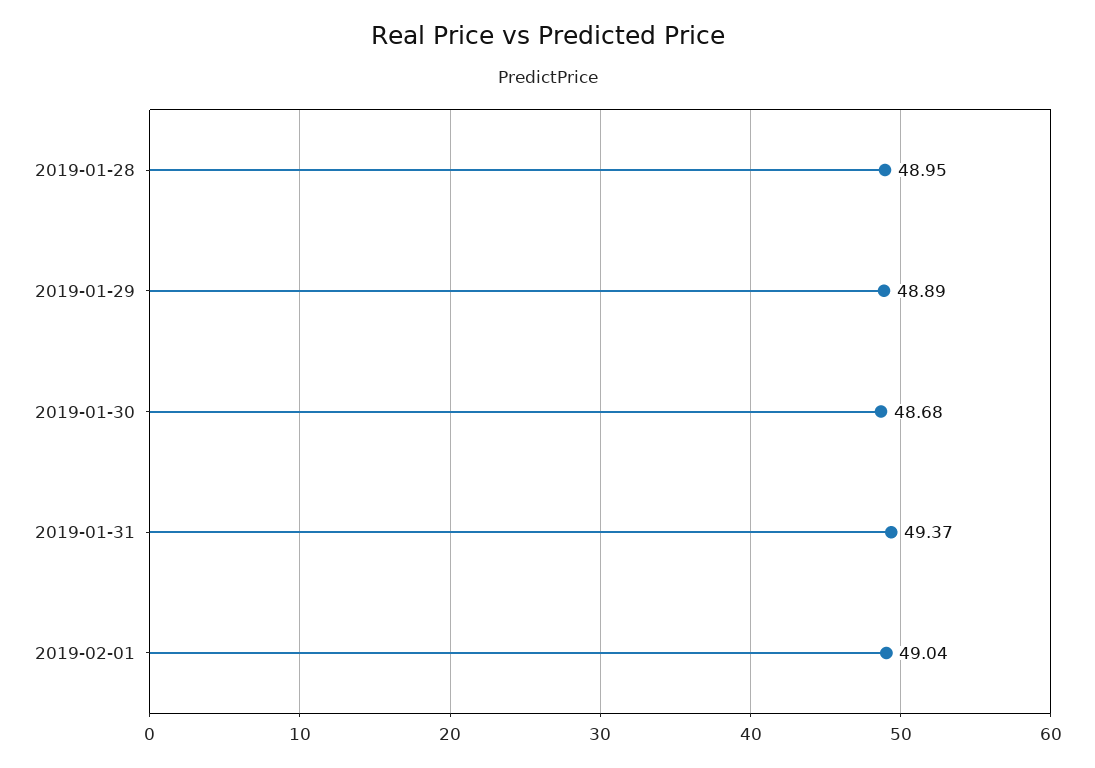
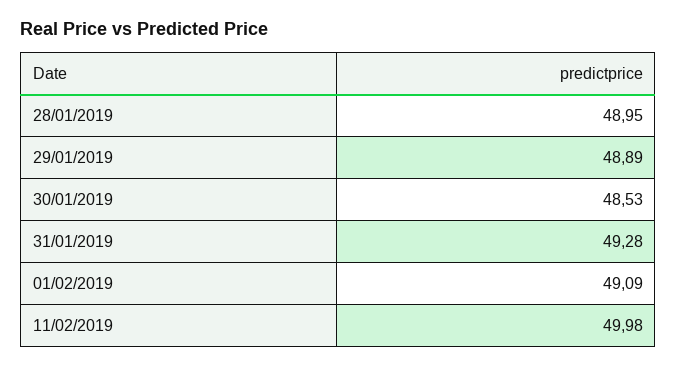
2019-01-30: 48.68 -> 48.53
2019-01-31: 49.37 -> 49.28
2019-02-01: 49.04 -> 49.09
11/02/2019: none -> 49.98

